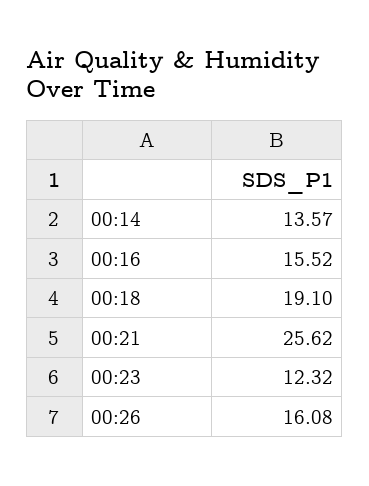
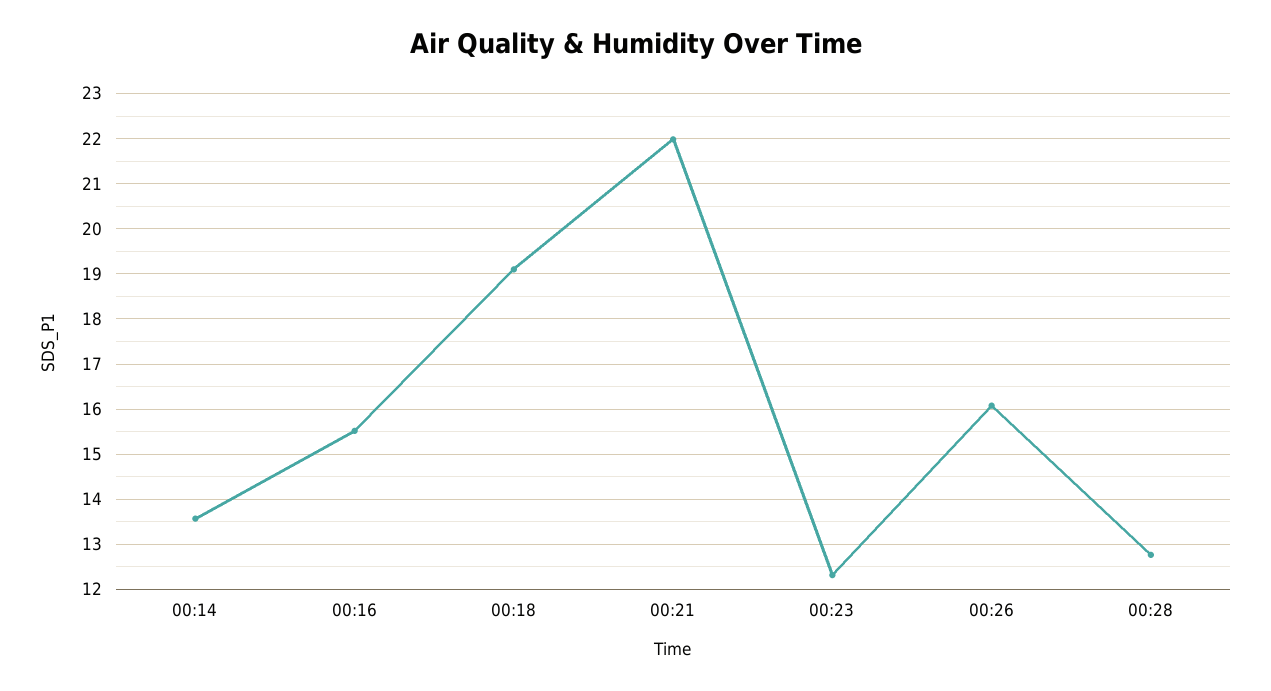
00:21: 25.62 -> 22
00:28: none -> 12.8

